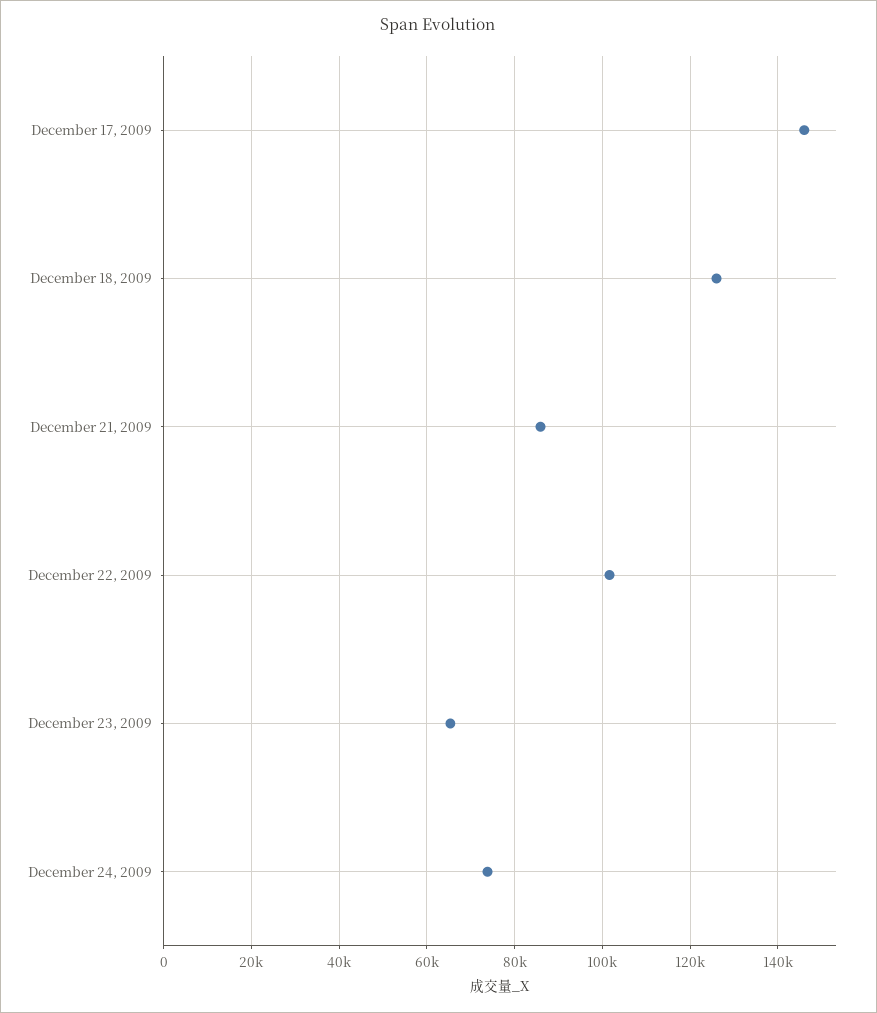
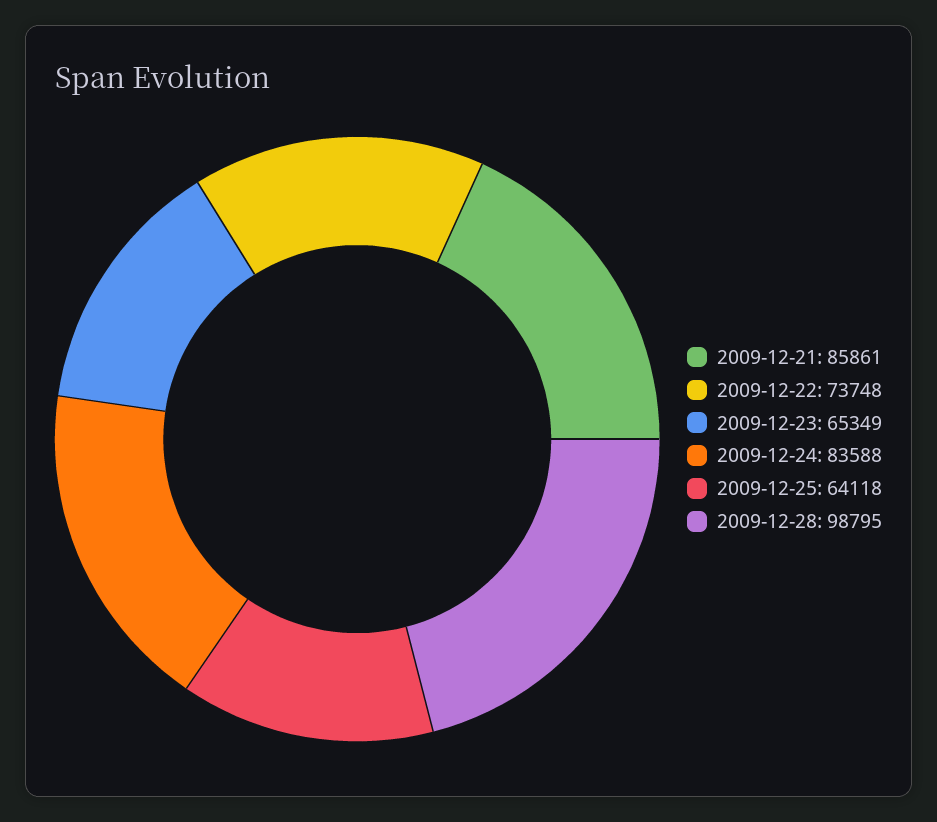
December 17, 2009: 146000 -> none
December 18, 2009: 126000 -> none
December 22, 2009: 102000 -> 73748
December 24, 2009: 74000 -> 83588
2009-12-25: none -> 64118
2009-12-28: none -> 98795

